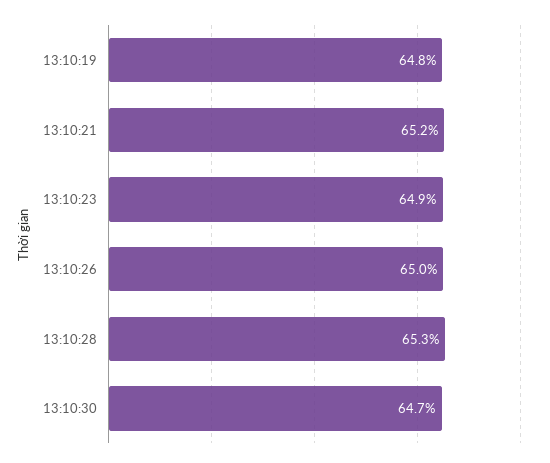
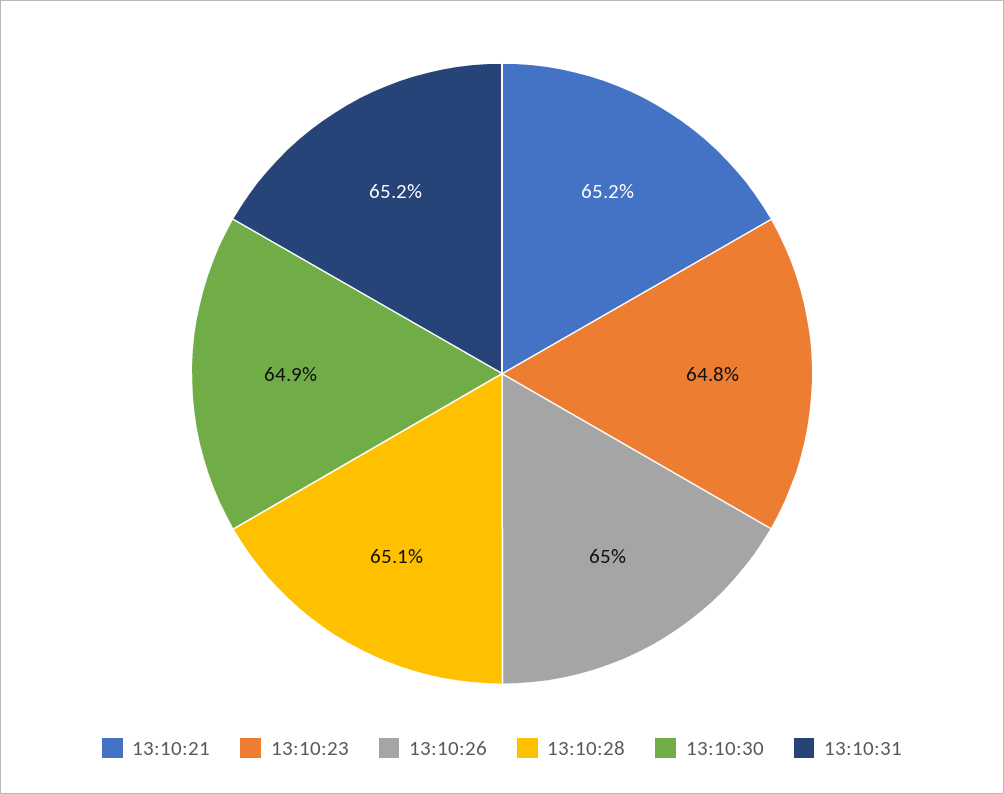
13:10:19: 64.8 -> none
13:10:23: 64.9 -> 64.8
13:10:28: 65.3 -> 65.1
13:10:30: 64.7 -> 64.9
13:10:31: none -> 65.2

